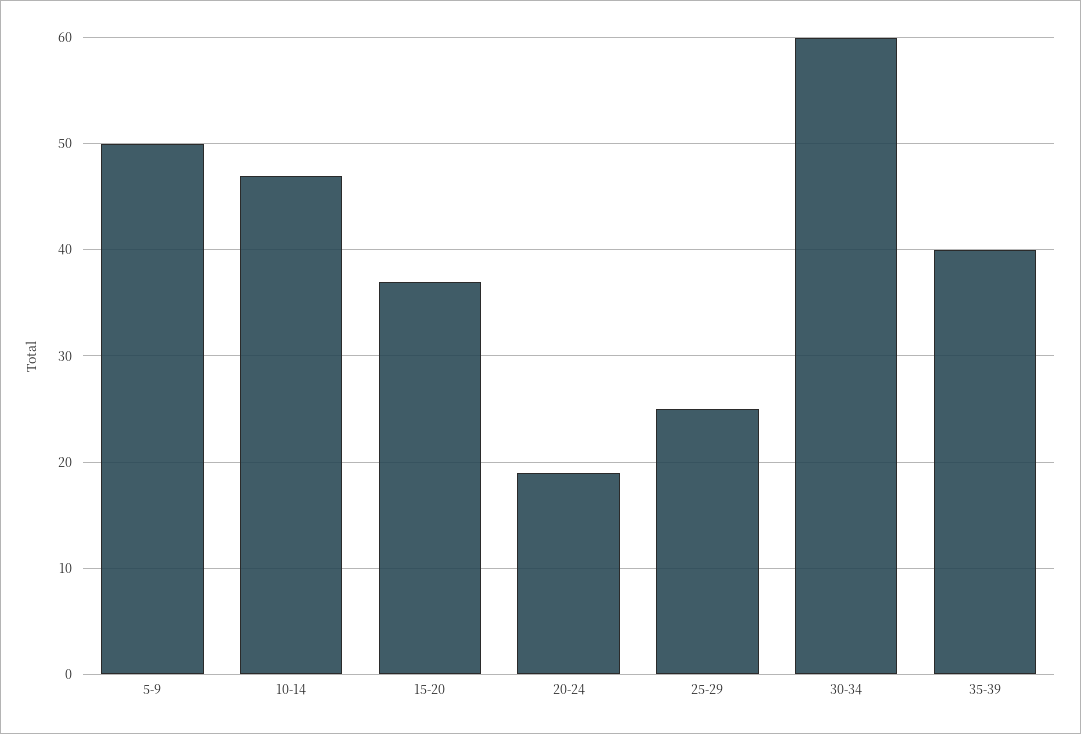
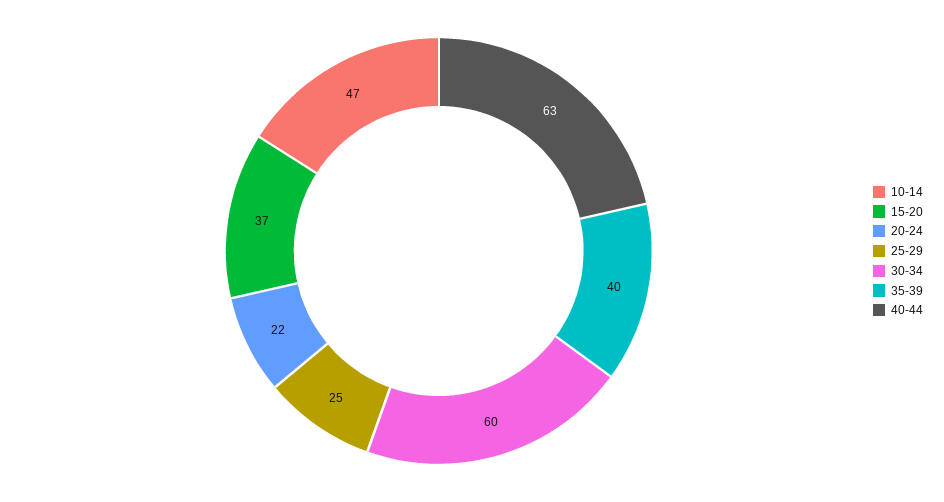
5-9: 50 -> none
20-24: 19 -> 22
40-44: none -> 63

